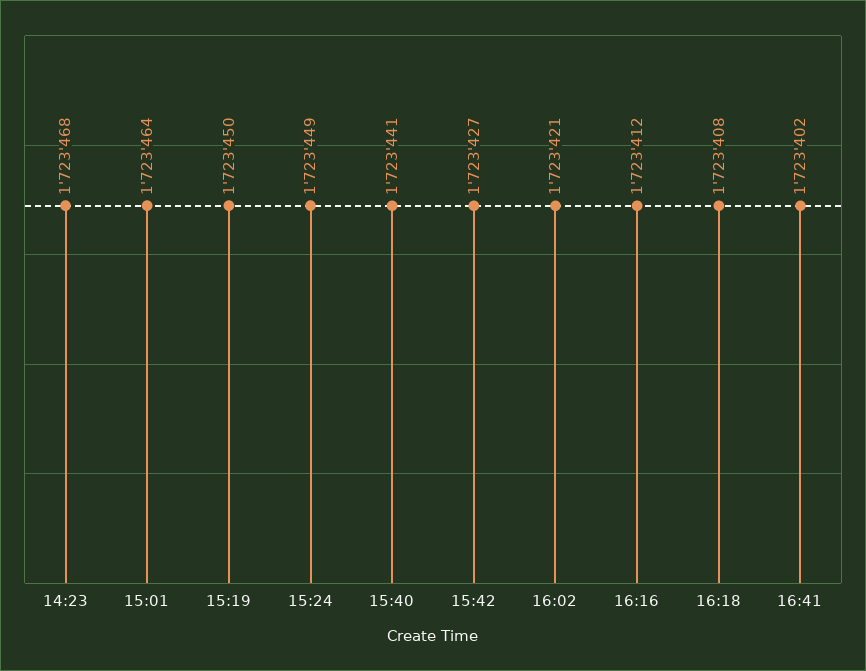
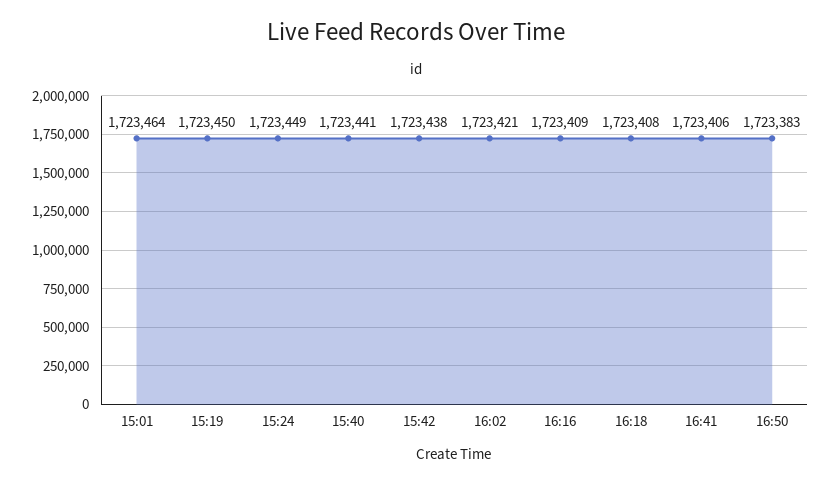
14:23: 1723468 -> none
15:42: 1723427 -> 1723438
16:16: 1723412 -> 1723409
16:41: 1723402 -> 1723406
16:50: none -> 1723383

